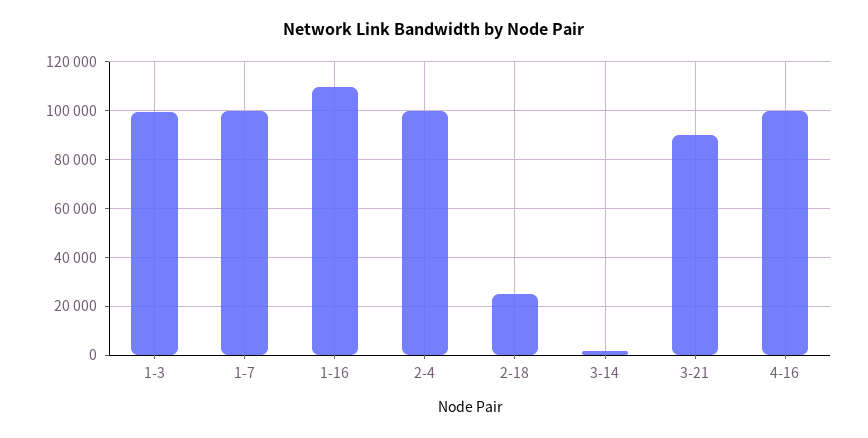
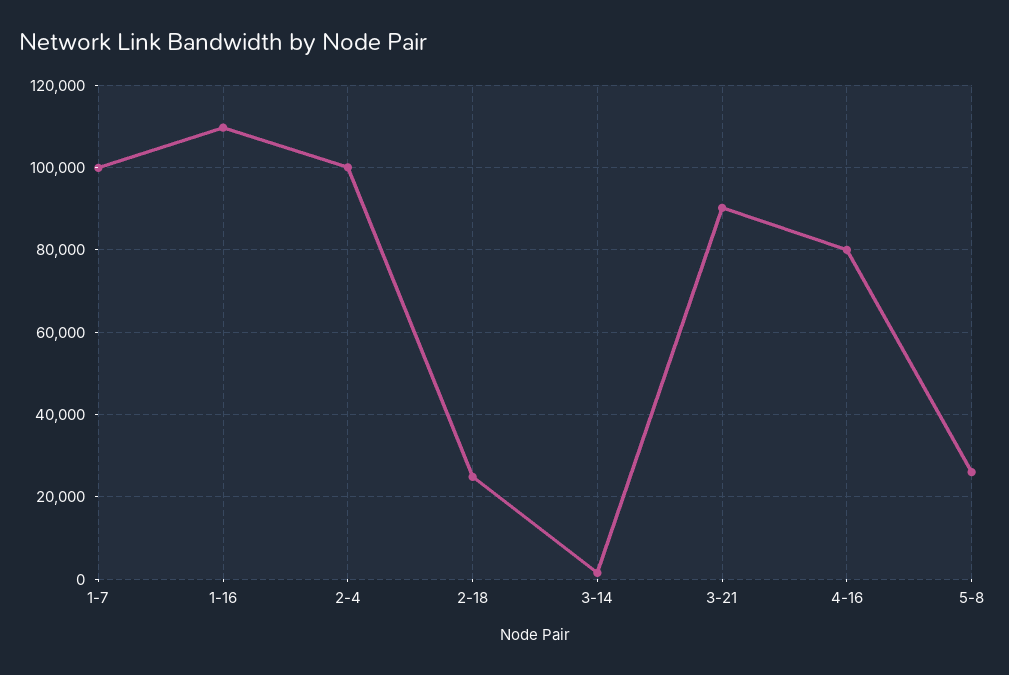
1-3: 100000 -> none
4-16: 100000 -> 80000
5-8: none -> 26000

